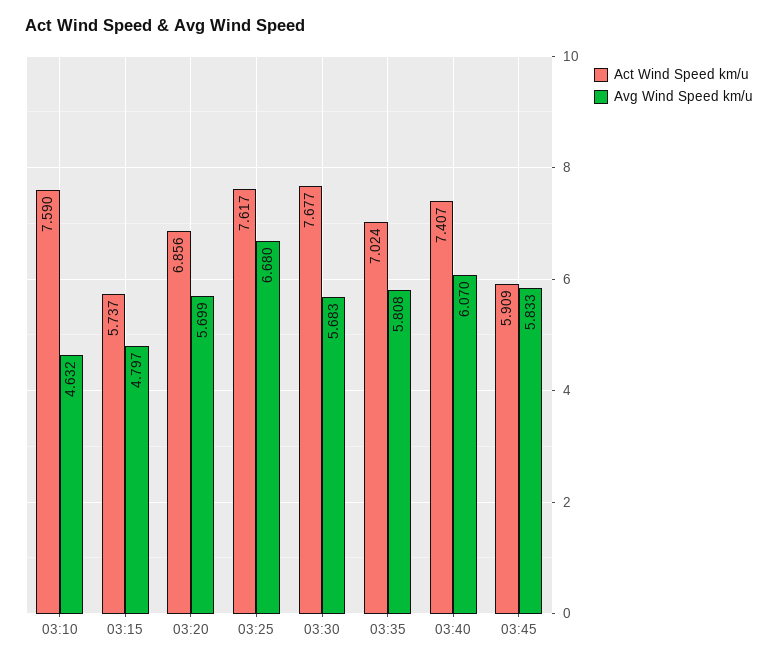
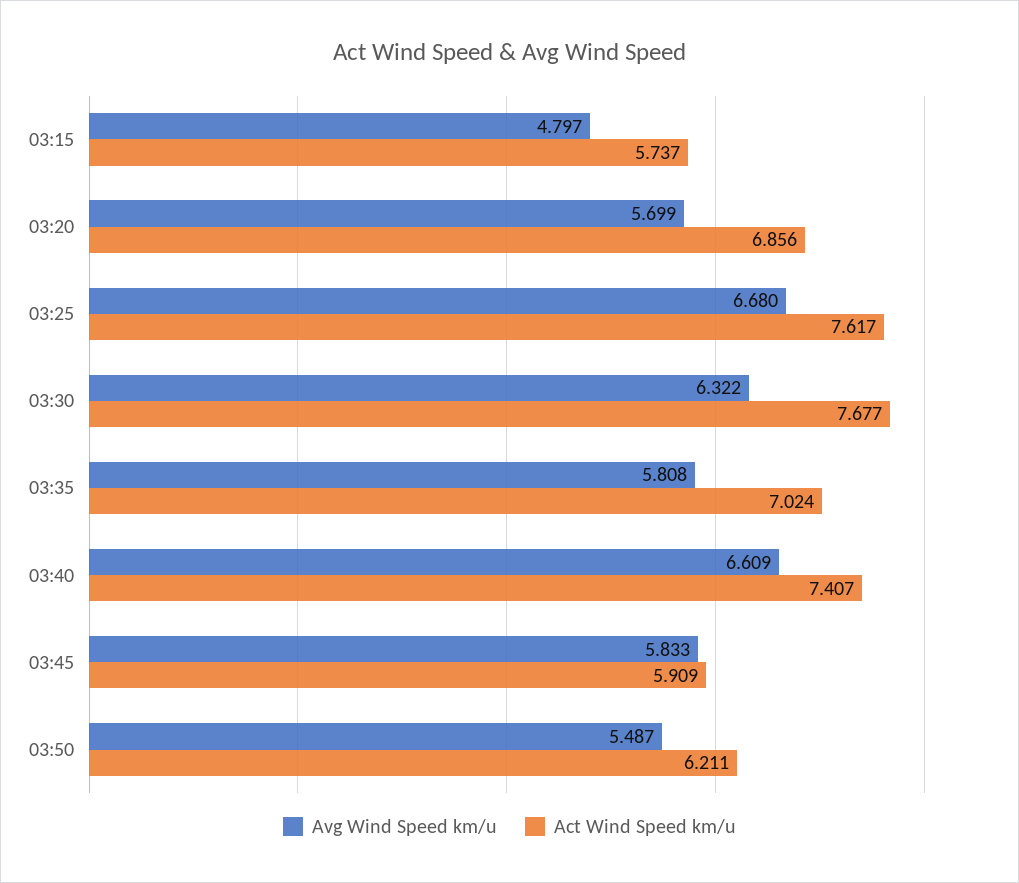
Act Wind Speed km/u, 03:10: 7.59 -> none
Avg Wind Speed km/u, 03:10: 4.632 -> none
Avg Wind Speed km/u, 03:30: 5.683 -> 6.322
Avg Wind Speed km/u, 03:40: 6.07 -> 6.609
Avg Wind Speed km/u, 03:50: none -> 5.487
Act Wind Speed km/u, 03:50: none -> 6.211

